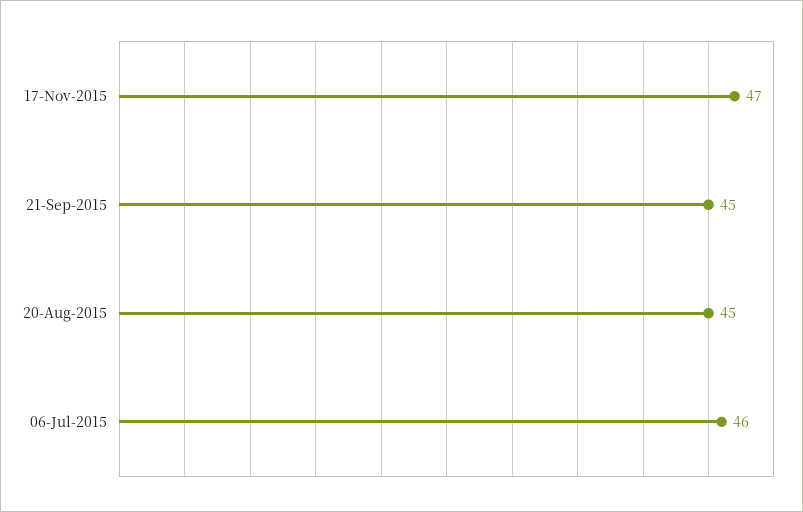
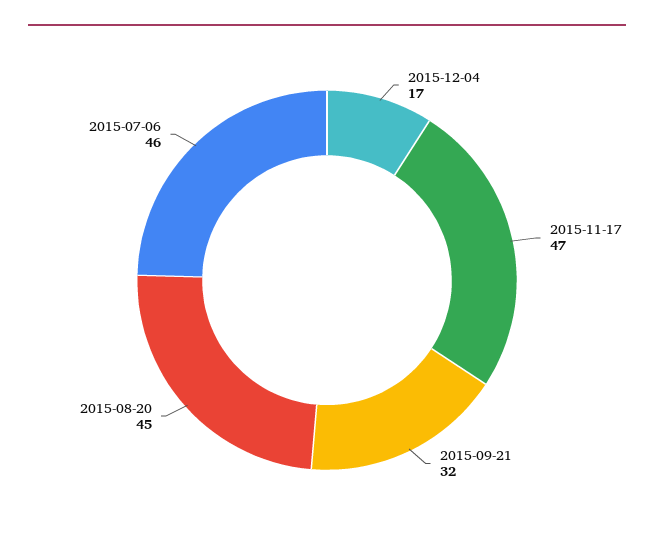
21-Sep-2015: 45 -> 32
2015-12-04: none -> 17

